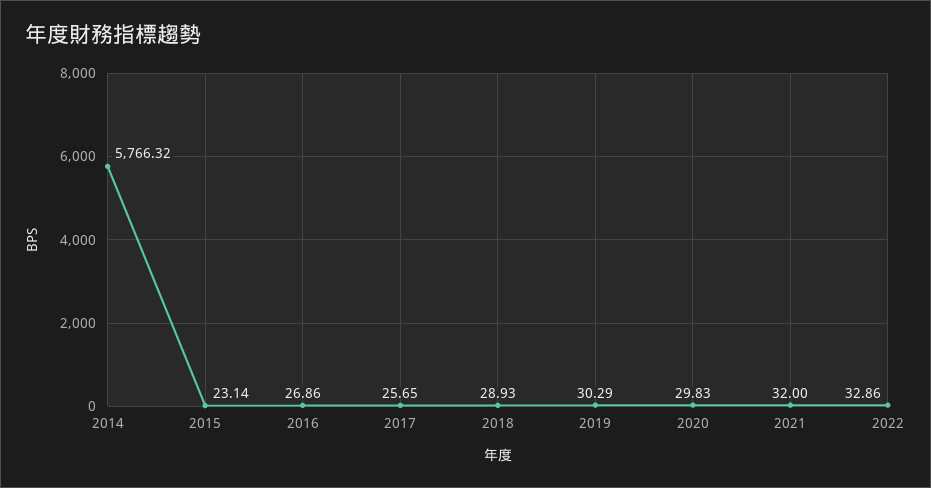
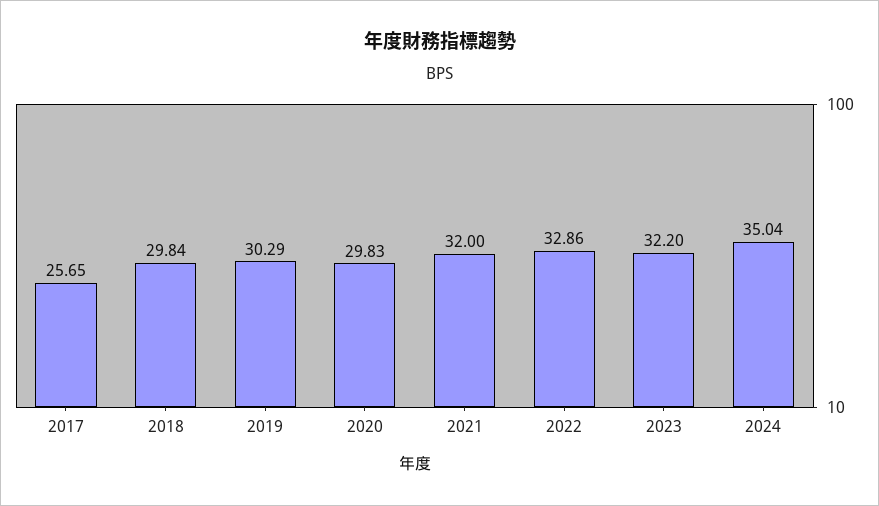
2014: 5766.32 -> none
2015: 23.14 -> none
2016: 26.86 -> none
2018: 28.93 -> 29.84
2023: none -> 32.2
2024: none -> 35.04

